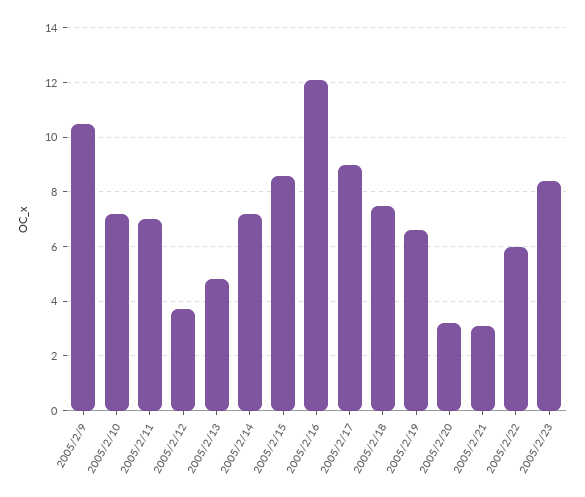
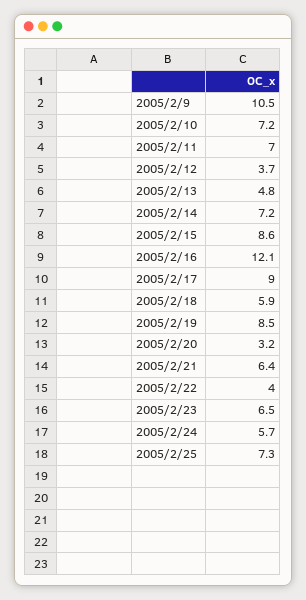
2005/2/18: 7.5 -> 5.9
2005/2/19: 6.5 -> 8.5
2005/2/21: 3 -> 6.4
2005/2/22: 6 -> 4
2005/2/23: 8.5 -> 6.5
2005/2/24: none -> 5.7
2005/2/25: none -> 7.3

